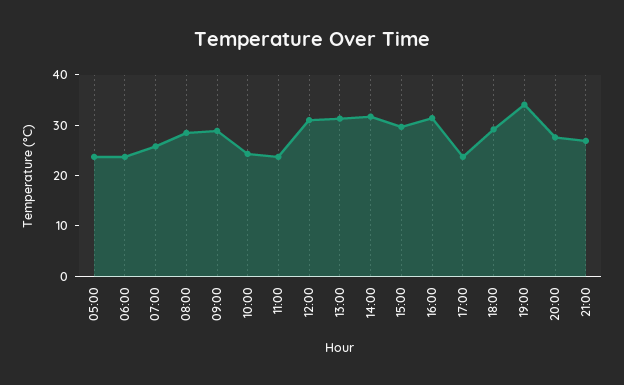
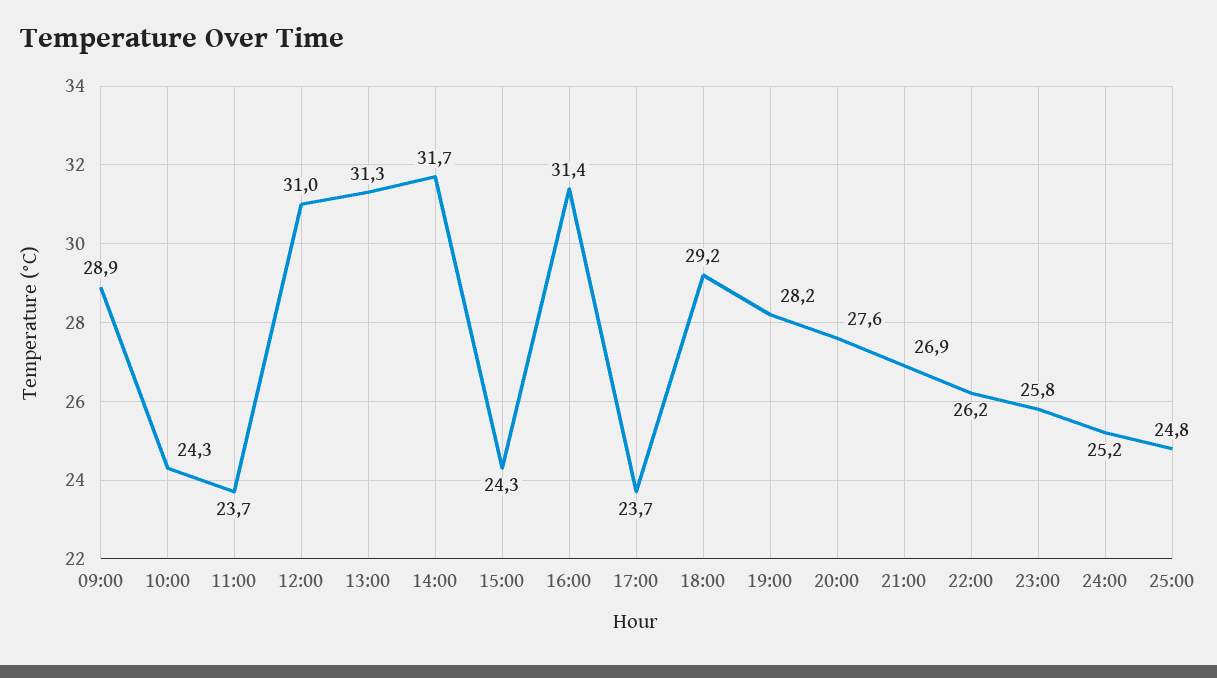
05:00: 24 -> none
06:00: 24 -> none
07:00: 26 -> none
08:00: 28 -> none
15:00: 30 -> 24.3
19:00: 34 -> 28.2
22:00: none -> 26.2
23:00: none -> 25.8
24:00: none -> 25.2
25:00: none -> 24.8

